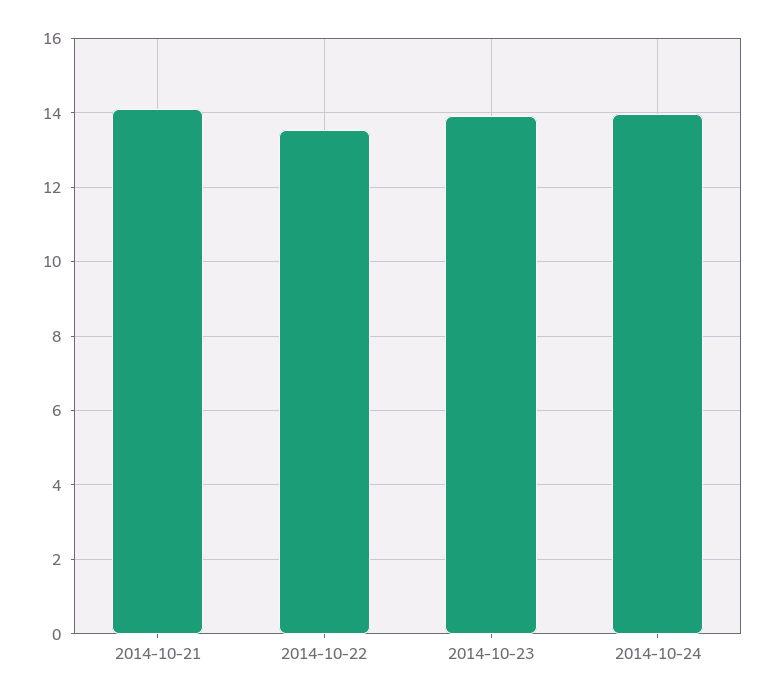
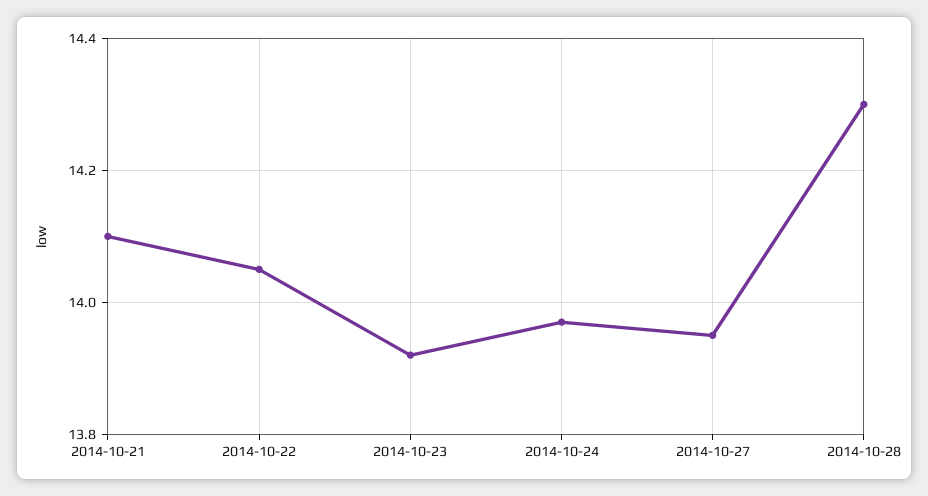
2014-10-22: 13.6 -> 14.05
2014-10-27: none -> 13.95
2014-10-28: none -> 14.3

